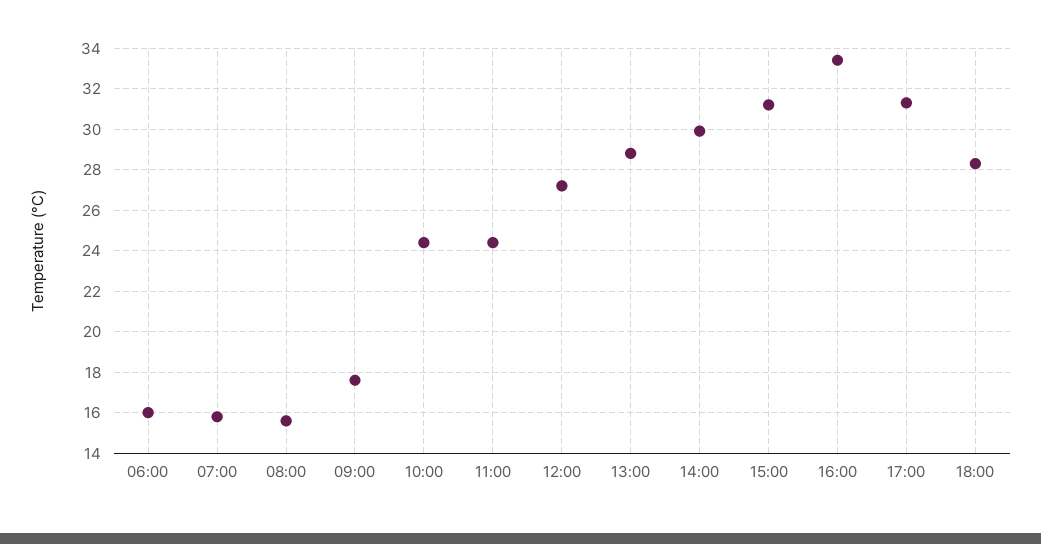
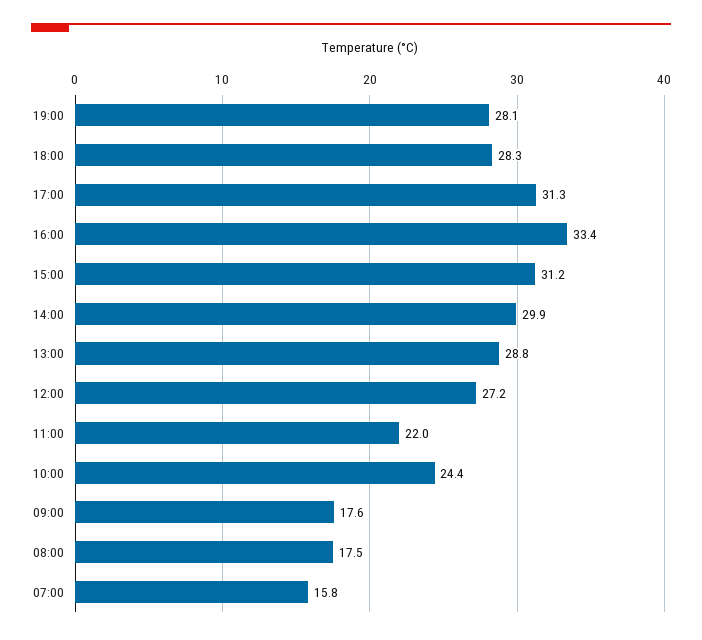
06:00: 16 -> none
08:00: 15.5 -> 17.5
11:00: 24.5 -> 22
19:00: none -> 28.1

